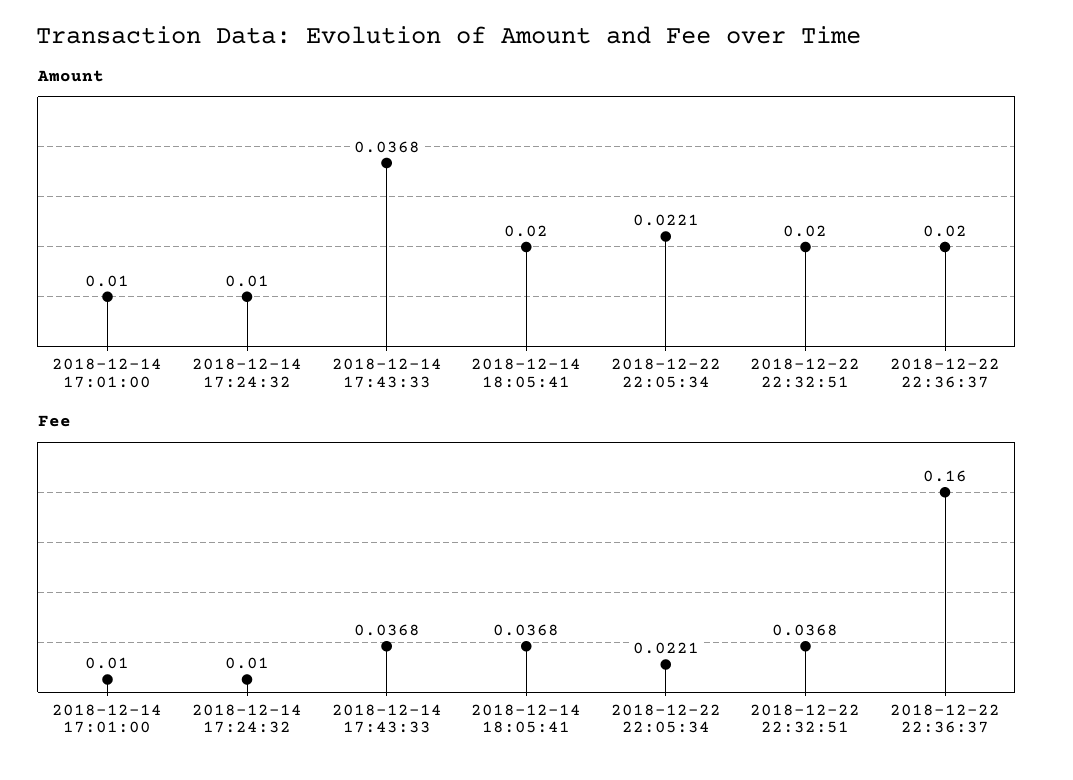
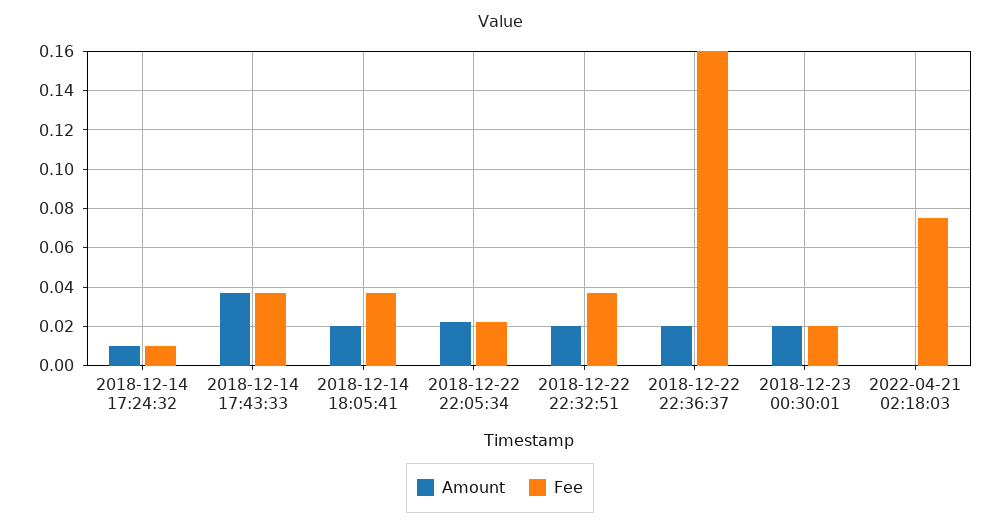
Amount, 2018-12-14 17:01:00: 0.01 -> none
Fee, 2018-12-14 17:01:00: 0.01 -> none
Amount, 2018-12-23 00:30:01: none -> 0.02
Fee, 2018-12-23 00:30:01: none -> 0.02
Amount, 2022-04-21 02:18:03: none -> 0
Fee, 2022-04-21 02:18:03: none -> 0.075

